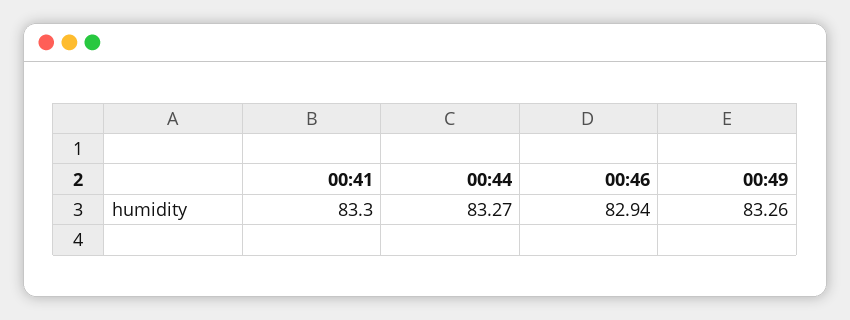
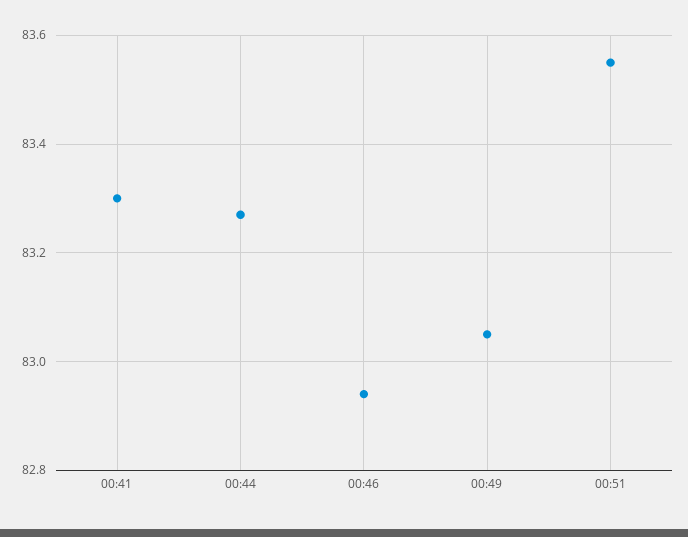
00:49: 83.26 -> 83.05
00:51: none -> 83.55

